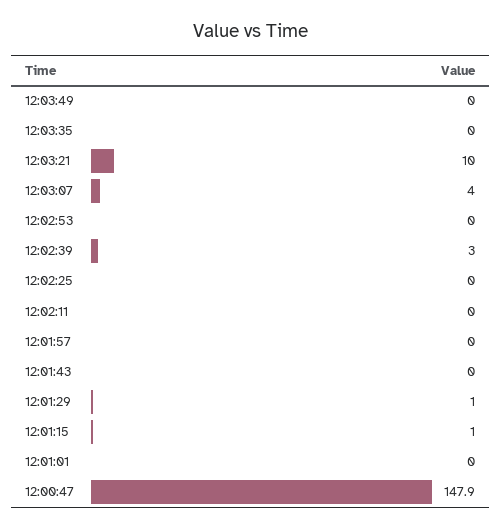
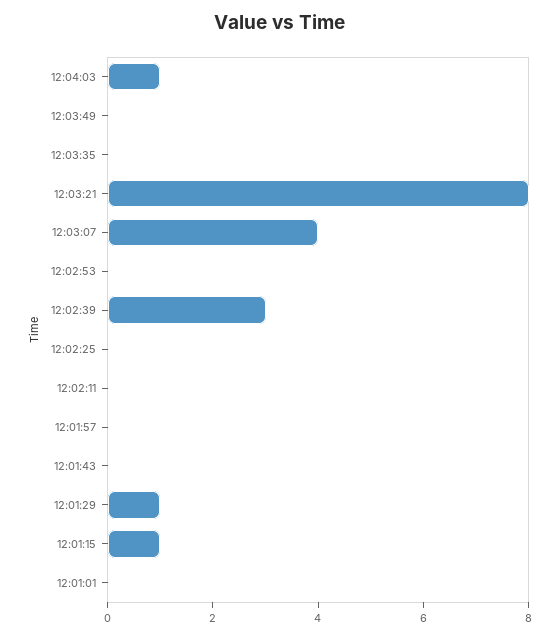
12:03:21: 10 -> 8
12:00:47: 147.9 -> none
12:04:03: none -> 1

